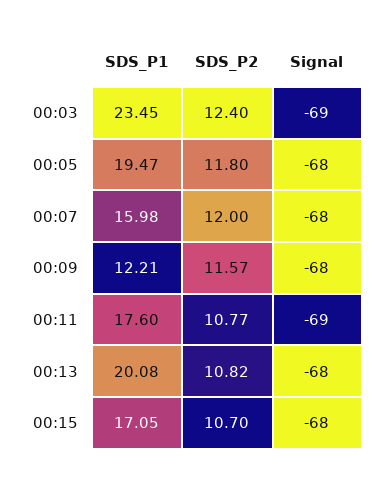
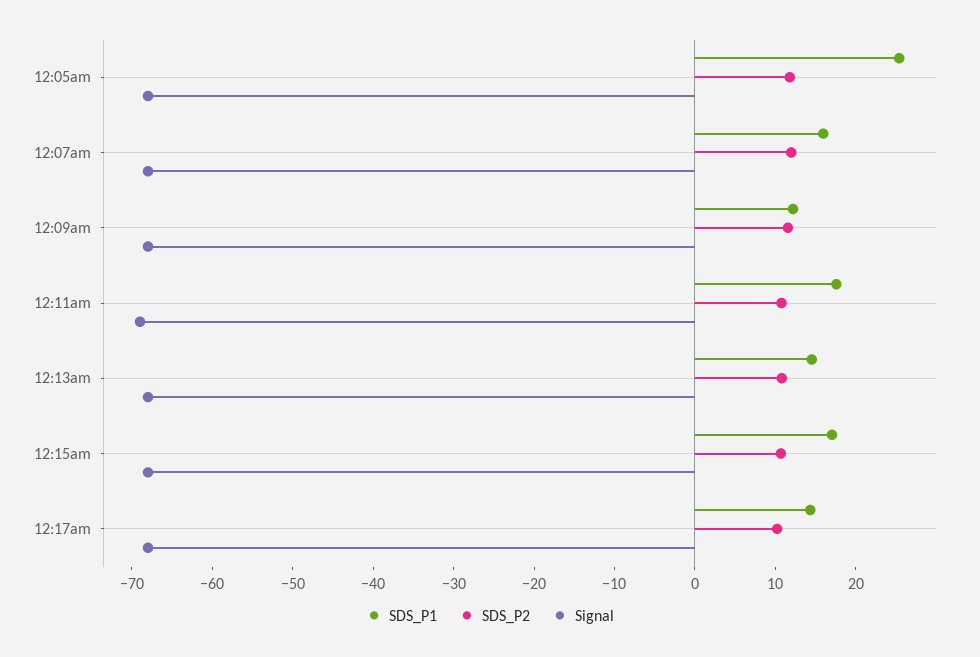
SDS_P1, 00:03: 23.45 -> none
SDS_P2, 00:03: 12.4 -> none
Signal, 00:03: -69 -> none
SDS_P1, 00:05: 19.47 -> 26
SDS_P1, 00:13: 20.08 -> 14
SDS_P1, 12:17am: none -> 14
SDS_P2, 12:17am: none -> 10
Signal, 12:17am: none -> -68

